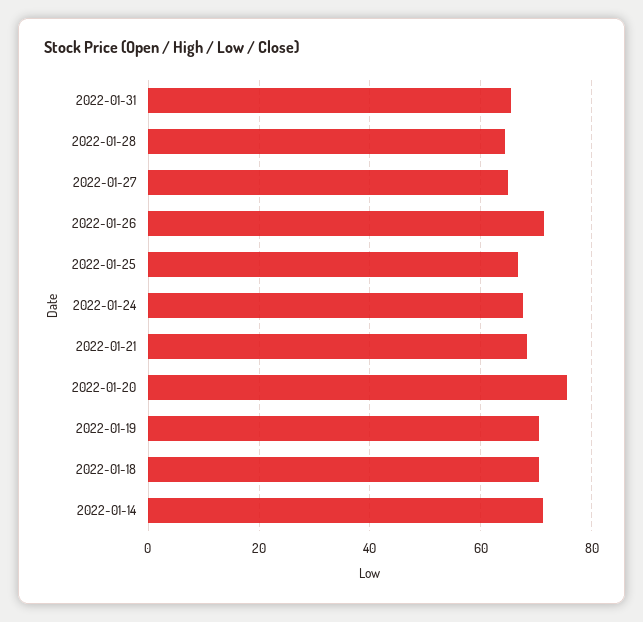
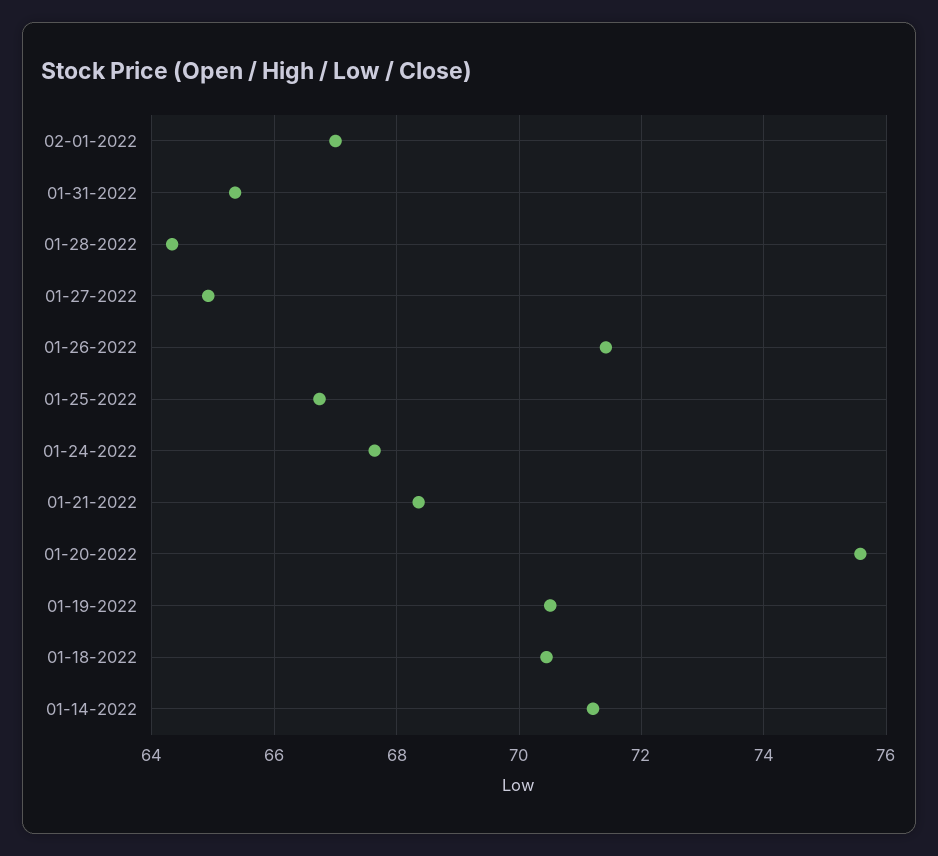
02-01-2022: none -> 67

